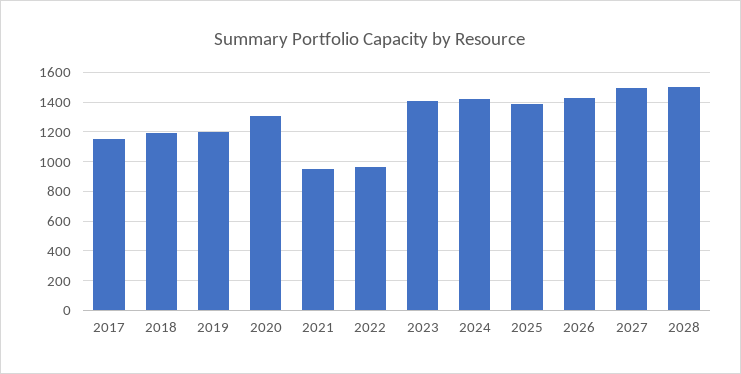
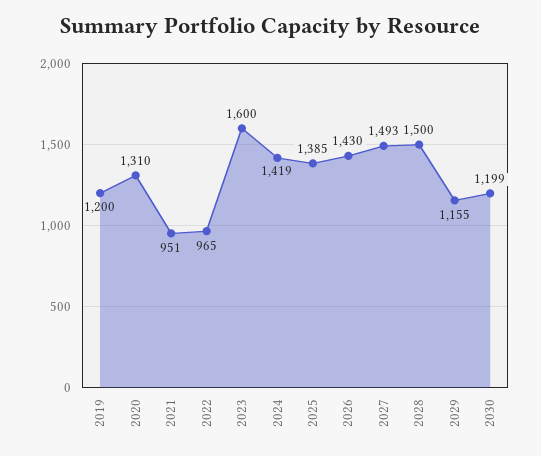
2017: 1150 -> none
2018: 1200 -> none
2023: 1400 -> 1600
2029: none -> 1155
2030: none -> 1199

